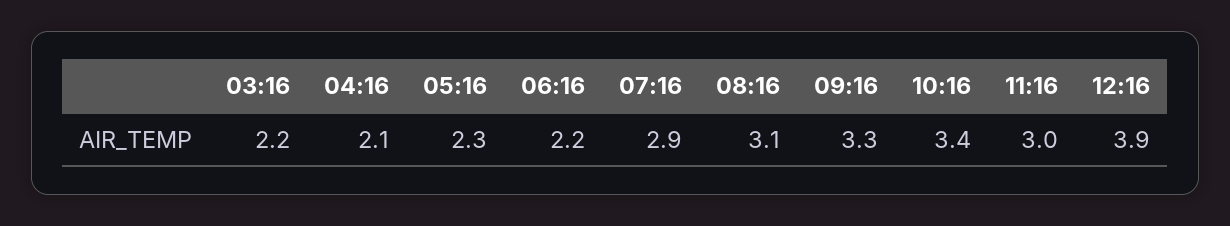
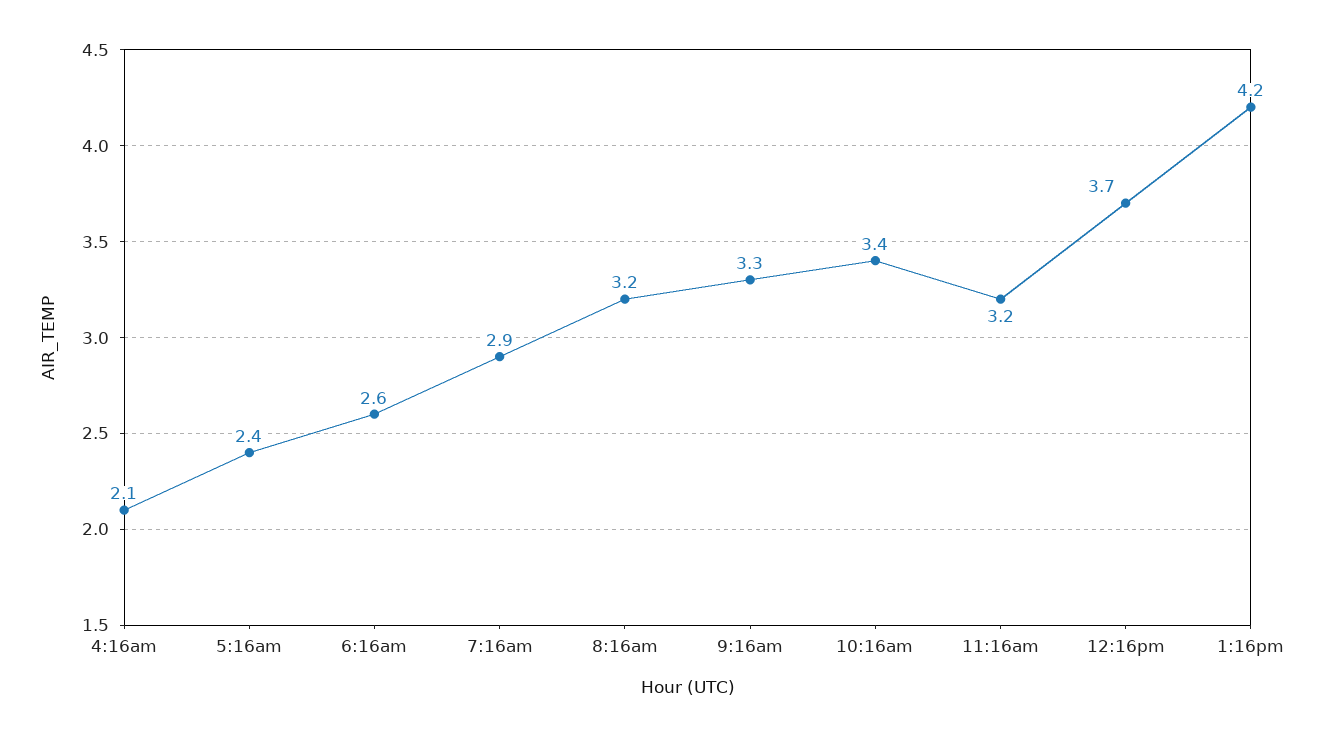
03:16: 2.2 -> none
05:16: 2.3 -> 2.4
06:16: 2.2 -> 2.6
08:16: 3.1 -> 3.2
11:16: 3 -> 3.2
12:16: 3.9 -> 3.7
1:16pm: none -> 4.2

